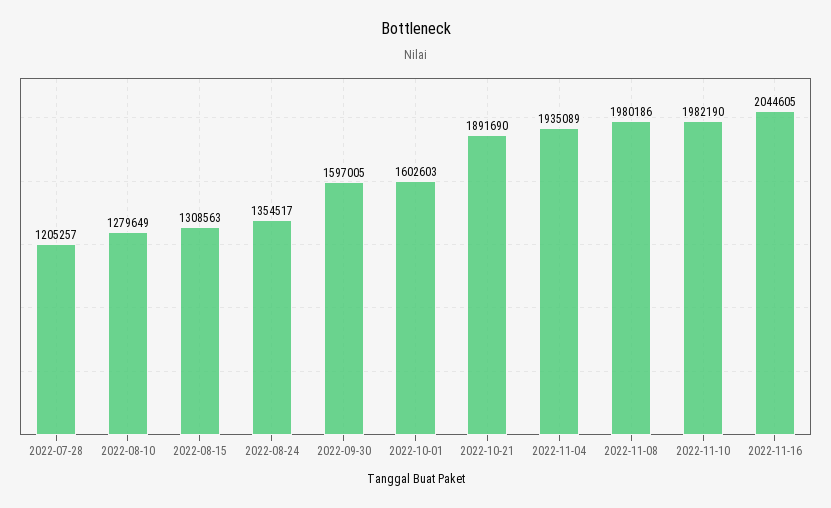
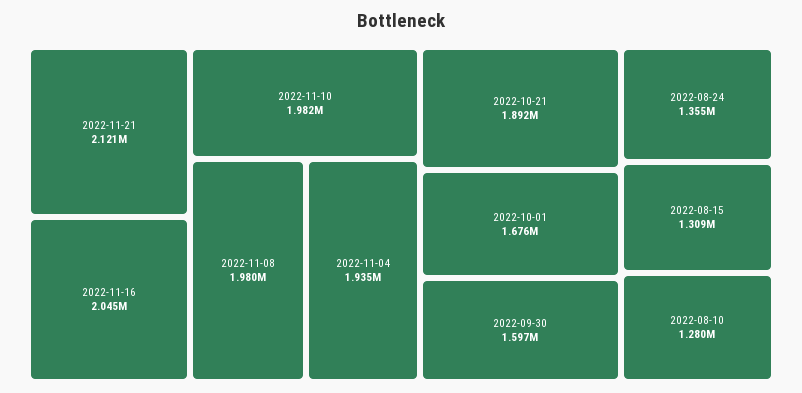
2022-07-28: 1205257 -> none
2022-10-01: 1602603 -> 1676000
2022-11-21: none -> 2121000

